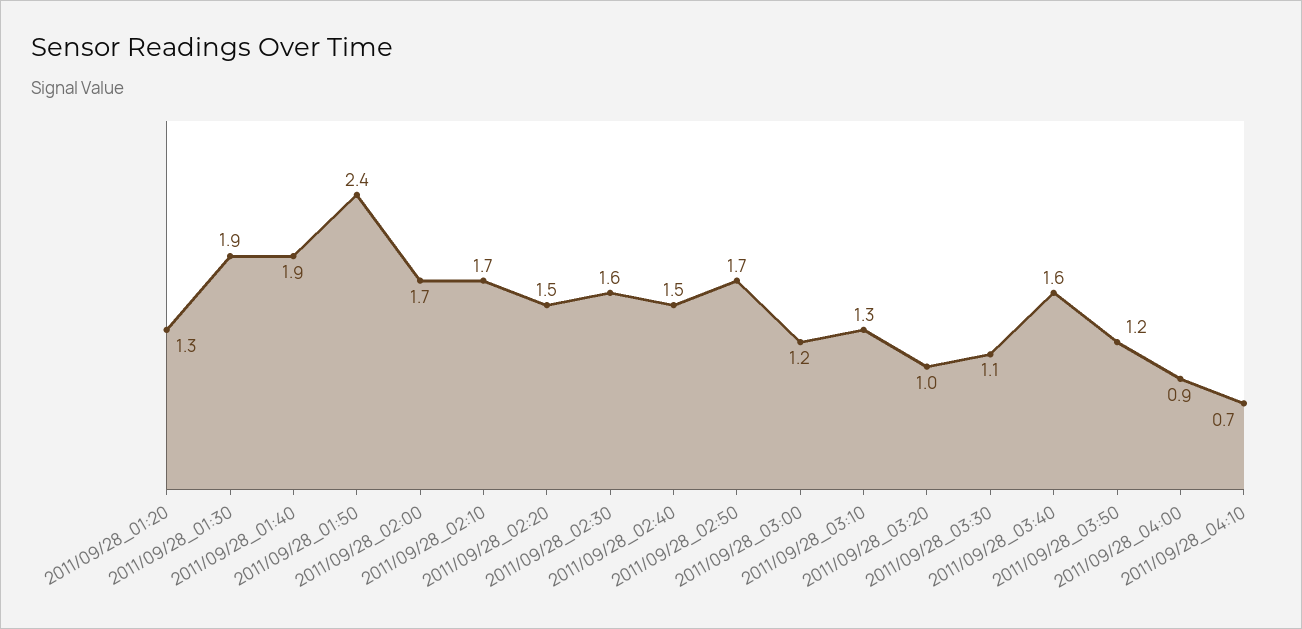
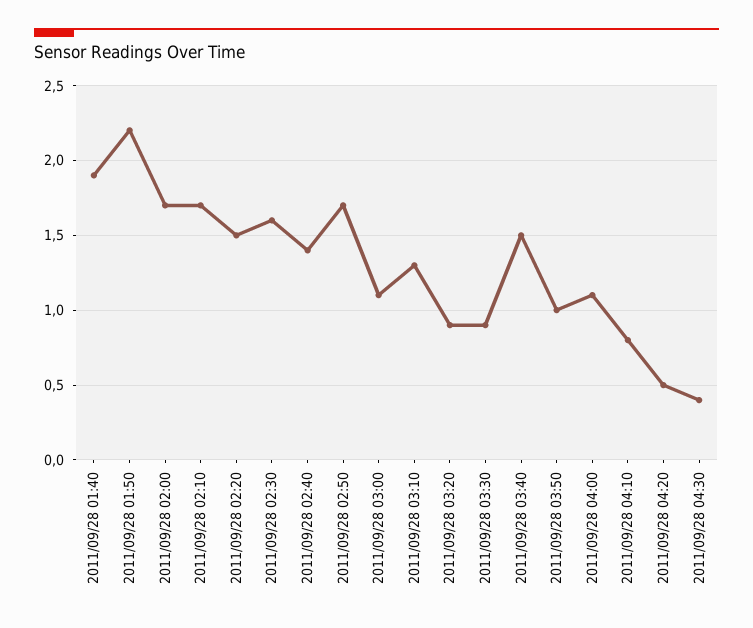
2011/09/28_01:20: 1.3 -> none
2011/09/28_01:30: 1.9 -> none
2011/09/28_01:50: 2.4 -> 2.2
2011/09/28_02:40: 1.5 -> 1.4
2011/09/28_03:00: 1.2 -> 1.1
2011/09/28_03:20: 1 -> 0.9
2011/09/28_03:30: 1.1 -> 0.9
2011/09/28_03:40: 1.6 -> 1.5
2011/09/28_03:50: 1.2 -> 1
2011/09/28_04:00: 0.9 -> 1.1
2011/09/28_04:10: 0.7 -> 0.8
2011/09/28 04:20: none -> 0.5
2011/09/28 04:30: none -> 0.4

